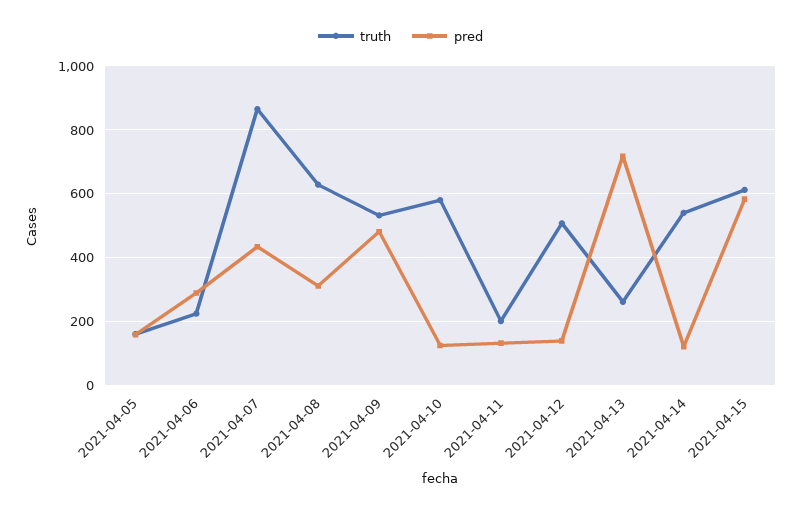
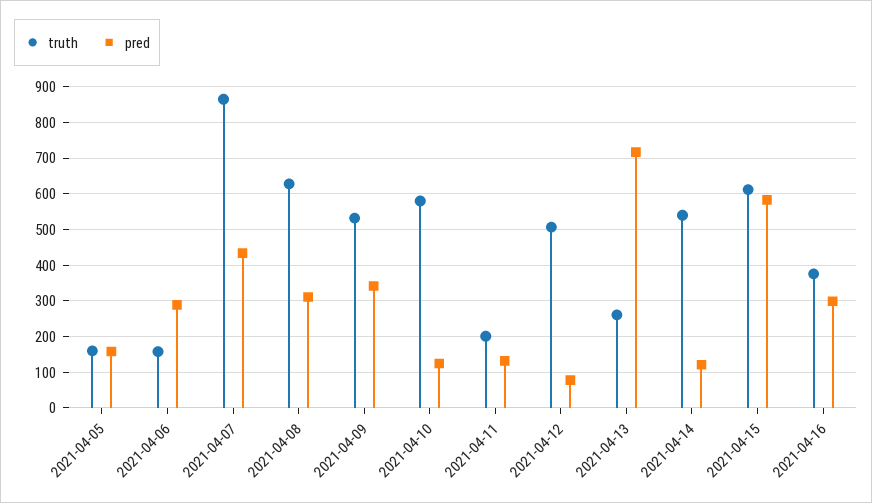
truth, 2021-04-06: 220 -> 160
pred, 2021-04-09: 480 -> 340
pred, 2021-04-12: 140 -> 80
truth, 2021-04-16: none -> 380
pred, 2021-04-16: none -> 300

